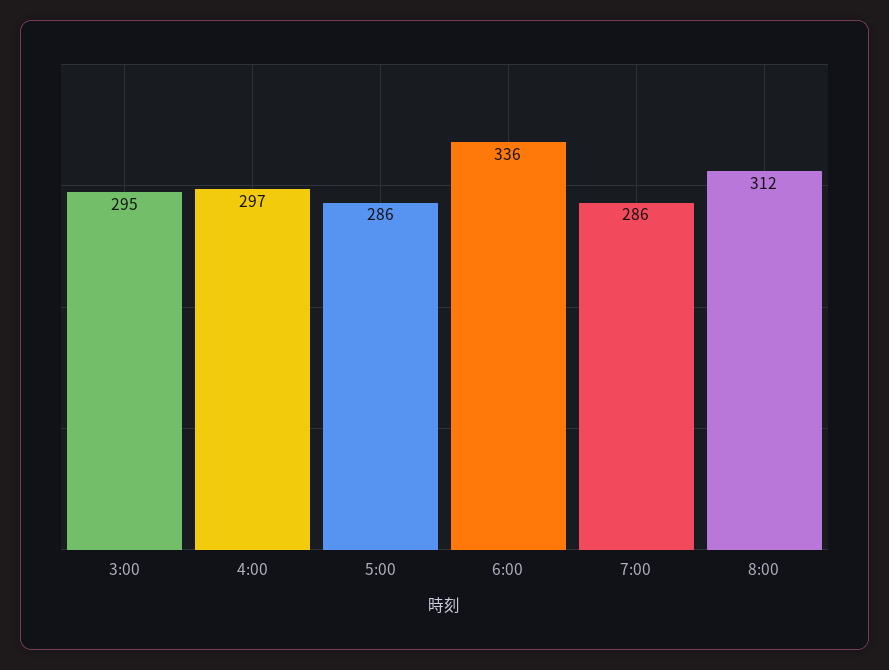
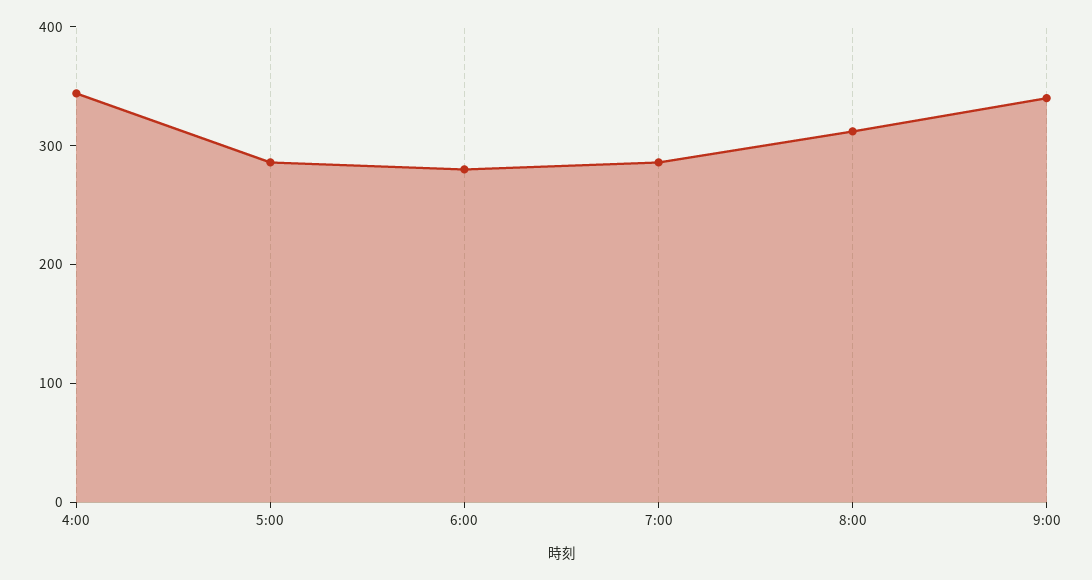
3:00: 295 -> none
4:00: 297 -> 340
6:00: 336 -> 280
9:00: none -> 340

